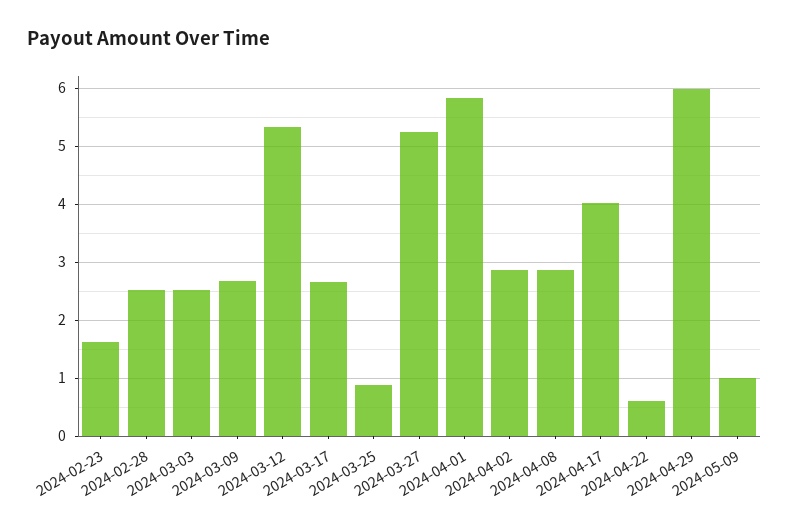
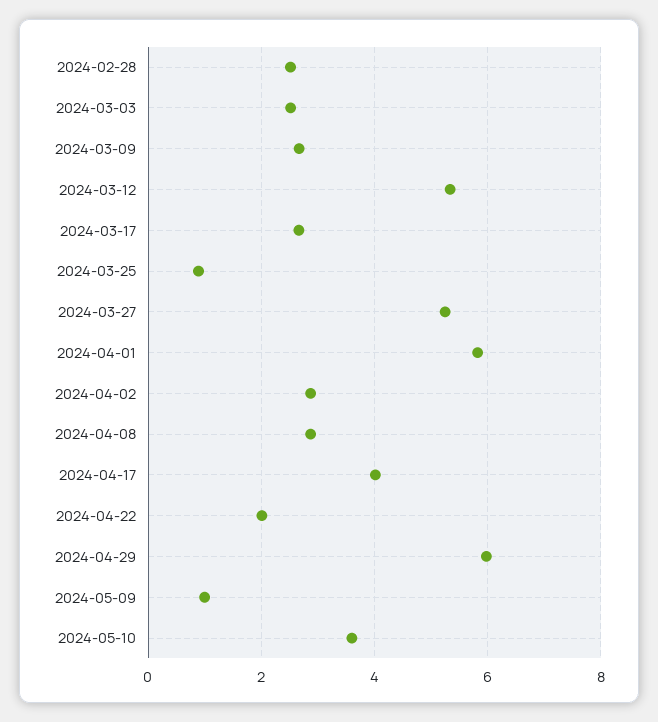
2024-02-23: 1.6 -> none
2024-04-22: 0.6 -> 2
2024-05-10: none -> 3.6

